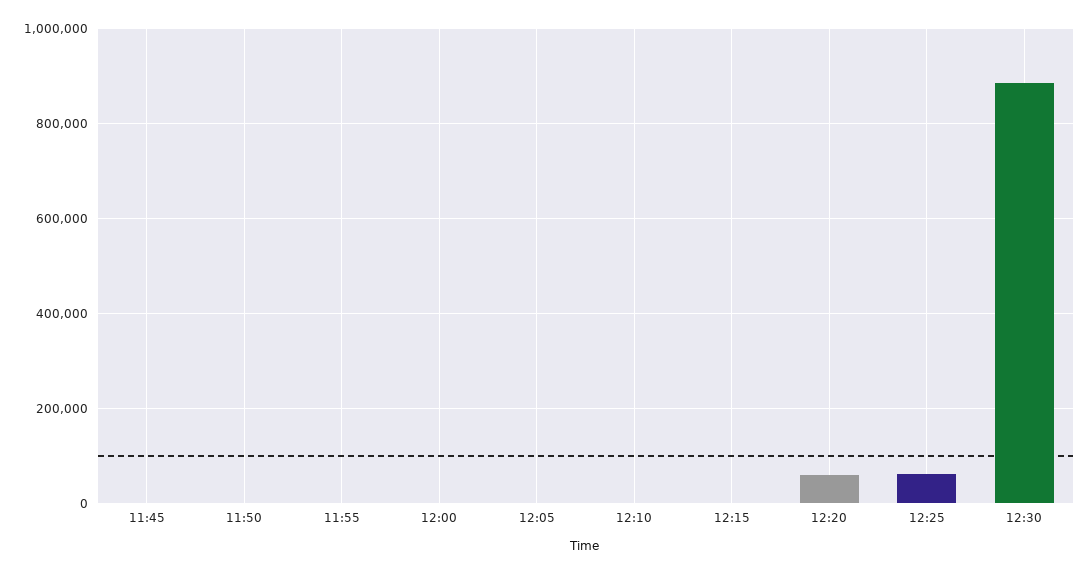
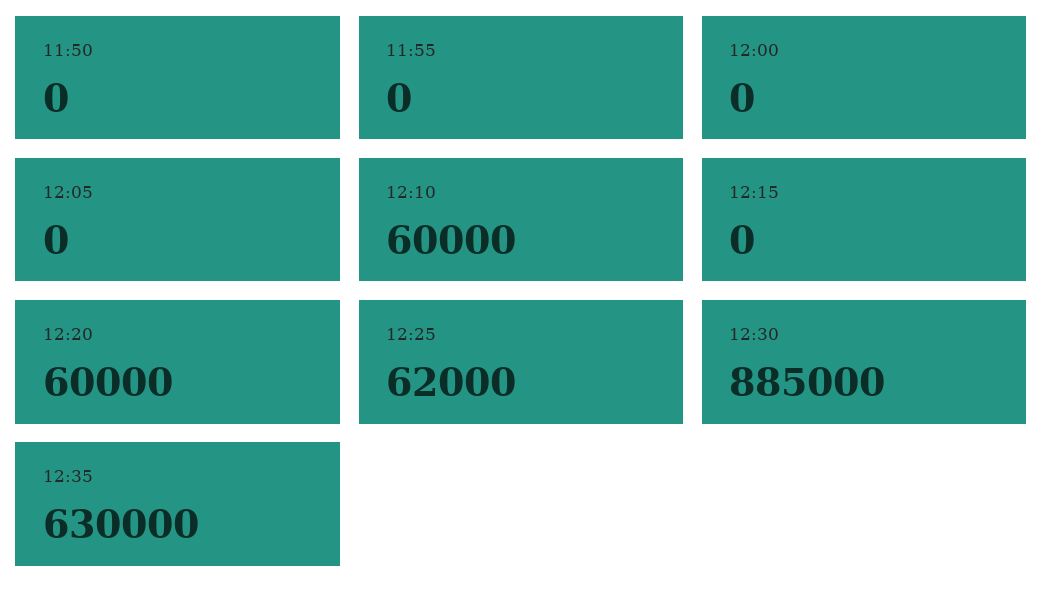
11:45: 0 -> none
12:10: 0 -> 60000
12:35: none -> 630000

